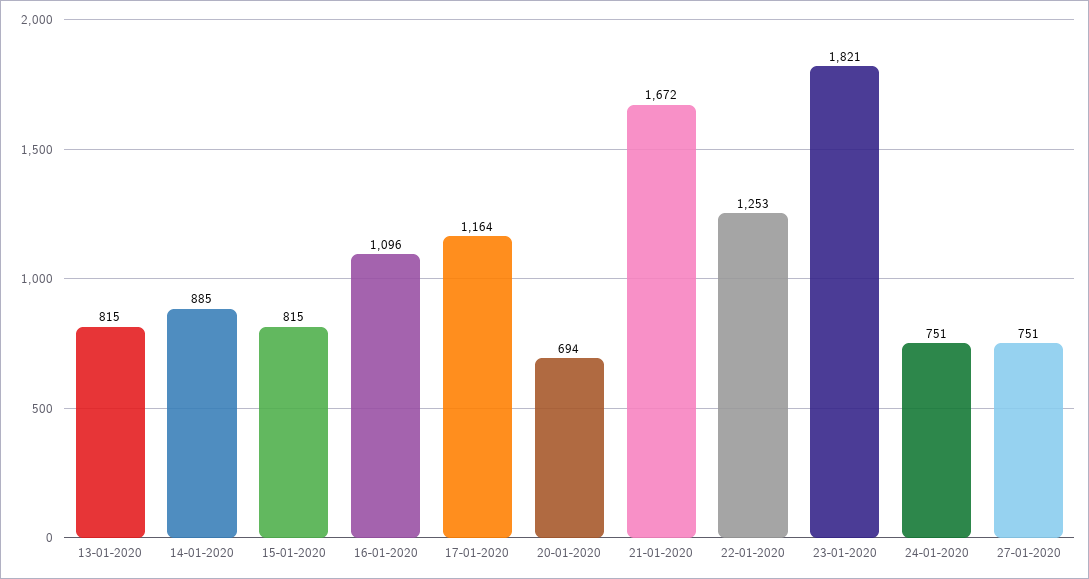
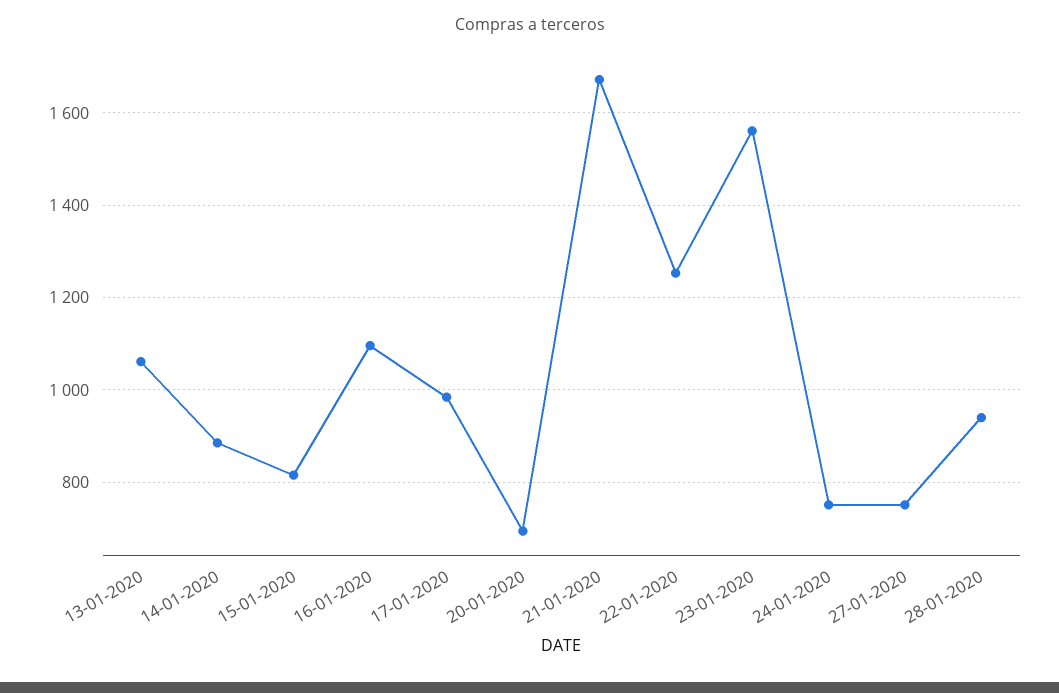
13-01-2020: 815 -> 1060
17-01-2020: 1164 -> 980
23-01-2020: 1821 -> 1560
28-01-2020: none -> 940

